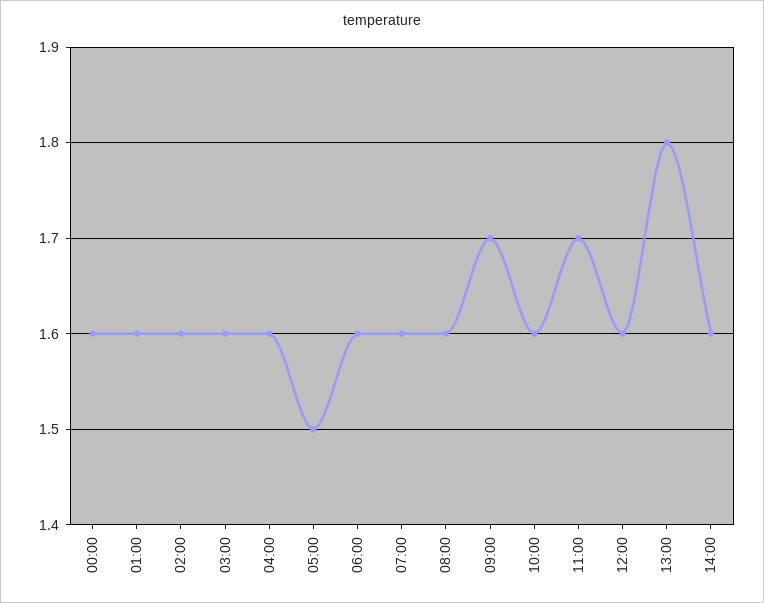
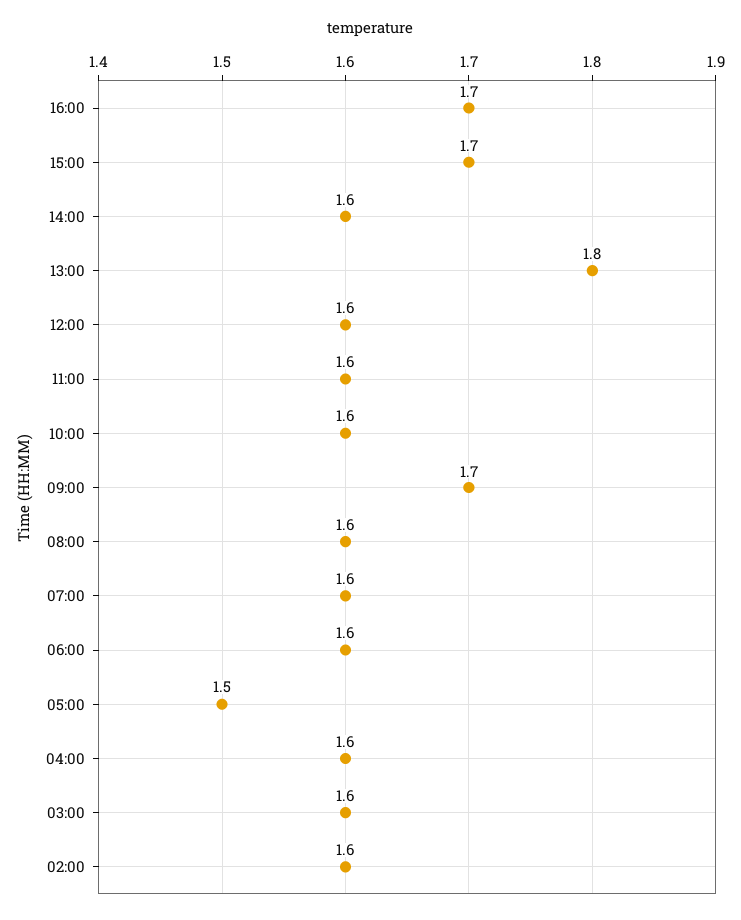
00:00: 1.6 -> none
01:00: 1.6 -> none
11:00: 1.7 -> 1.6
16:00: none -> 1.7
15:00: none -> 1.7

